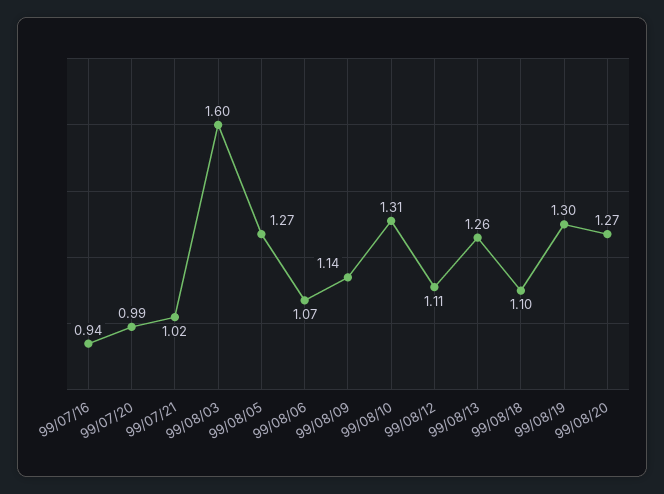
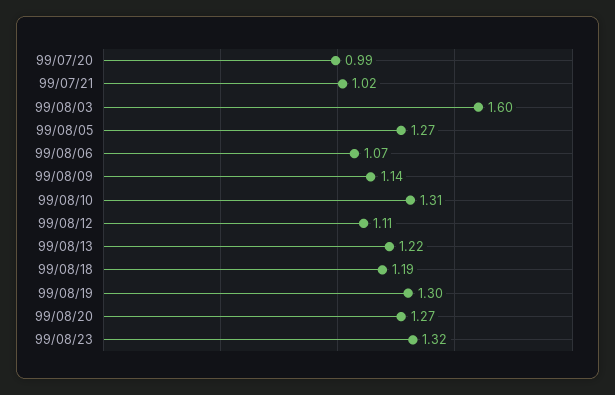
99/07/16: 0.94 -> none
99/08/13: 1.26 -> 1.22
99/08/18: 1.1 -> 1.19
99/08/23: none -> 1.32

